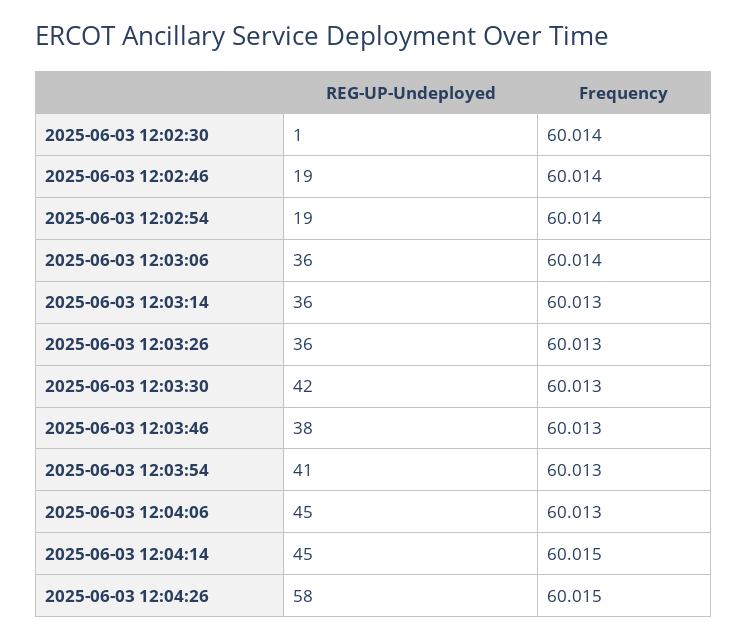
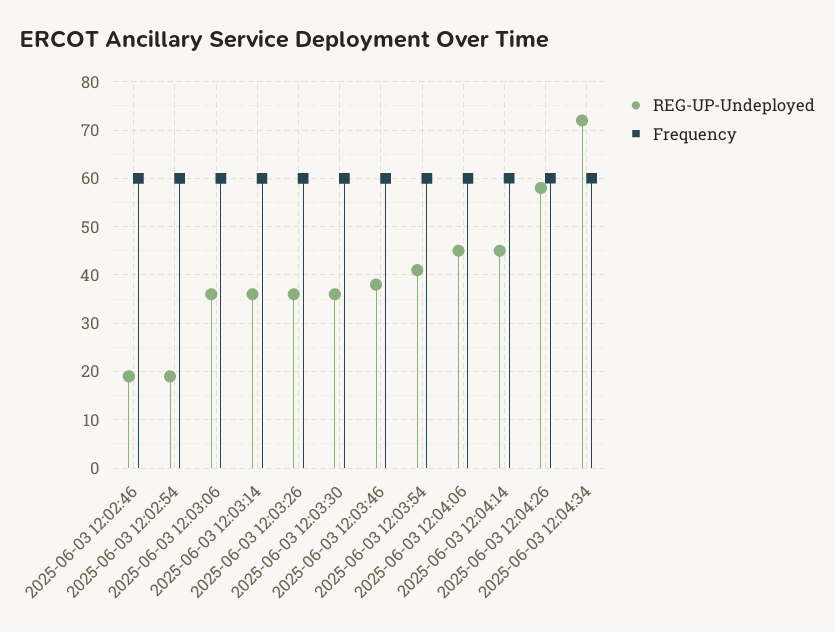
REG-UP-Undeployed, 2025-06-03 12:02:30: 1 -> none
Frequency, 2025-06-03 12:02:30: 60.014 -> none
REG-UP-Undeployed, 2025-06-03 12:03:30: 42 -> 36
REG-UP-Undeployed, 2025-06-03 12:04:34: none -> 72
Frequency, 2025-06-03 12:04:34: none -> 60

